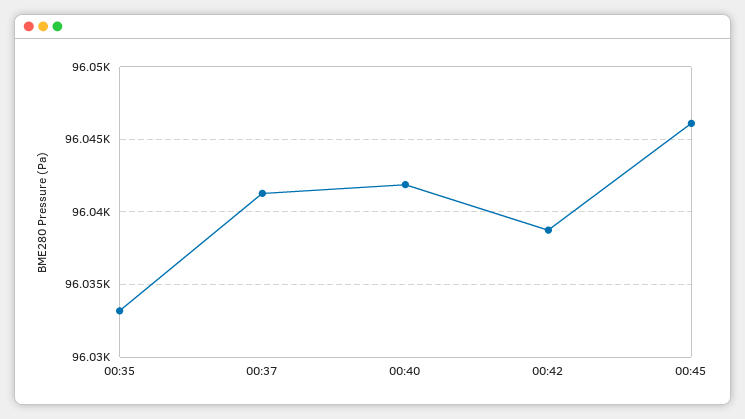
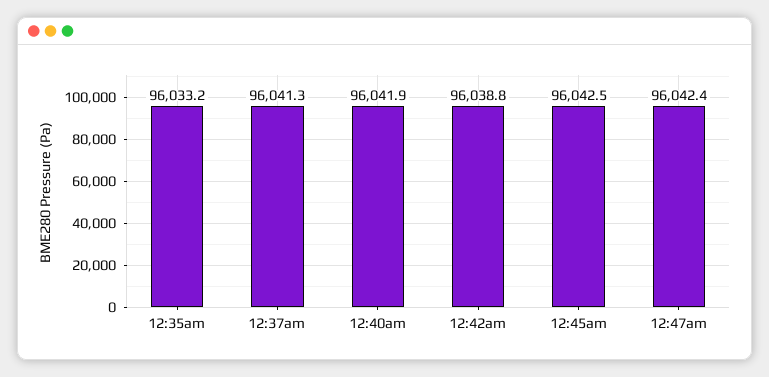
00:45: 96046 -> 96042.5
12:47am: none -> 96042.4

